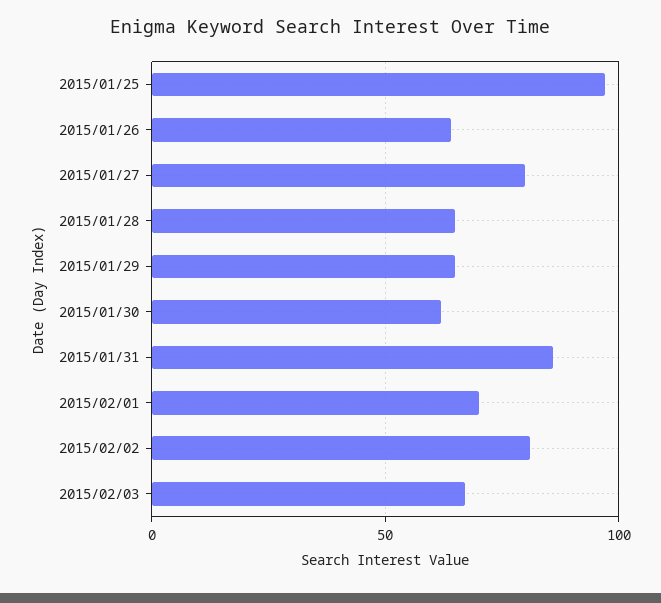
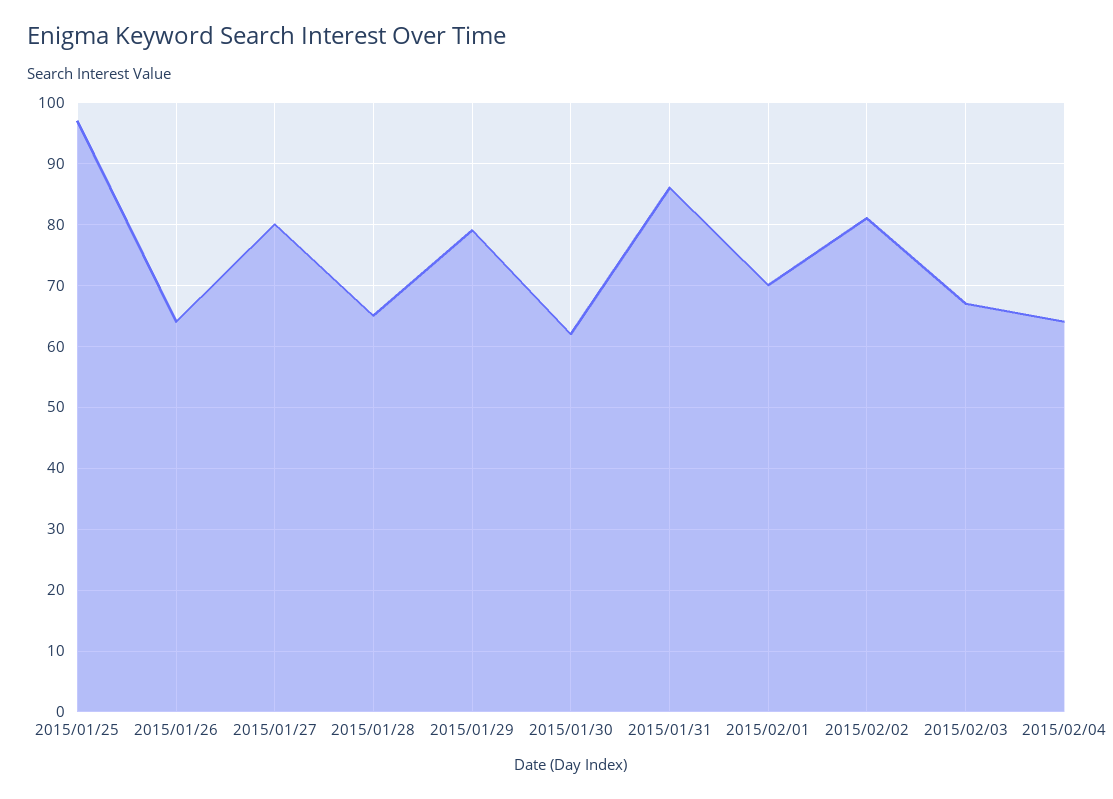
2015/01/29: 65 -> 79
2015/02/04: none -> 64

